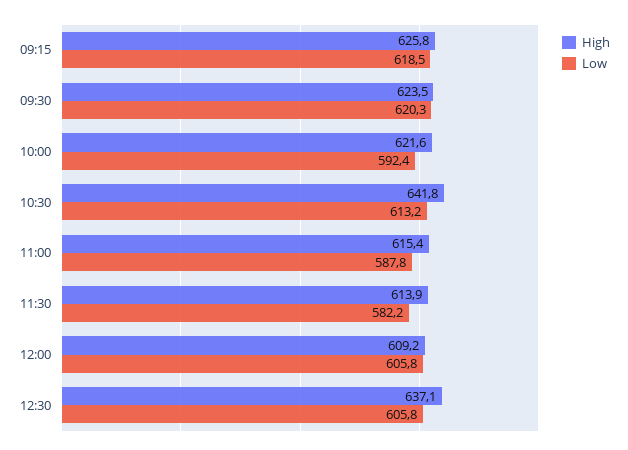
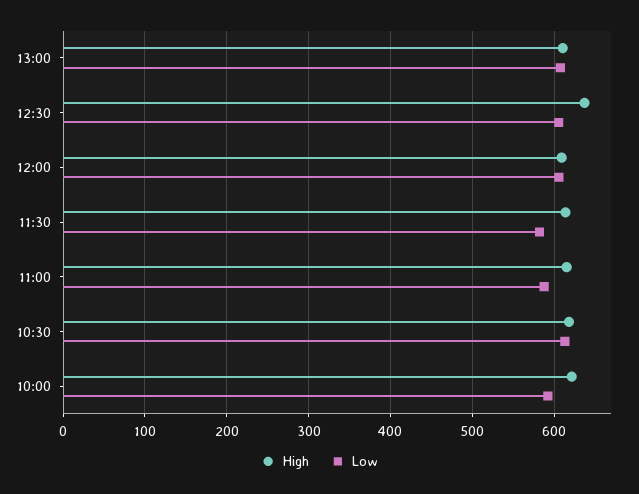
High, 09:15: 625.8 -> none
Low, 09:15: 618.5 -> none
High, 09:30: 623.5 -> none
Low, 09:30: 620.3 -> none
High, 10:30: 641.8 -> 620
High, 13:00: none -> 610
Low, 13:00: none -> 610

